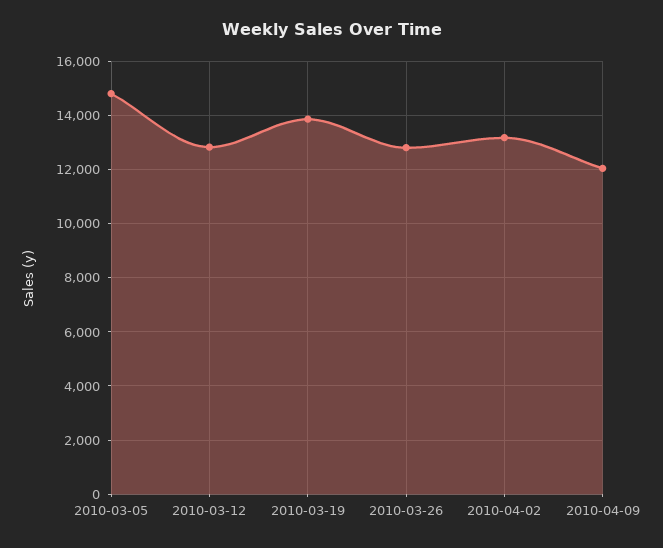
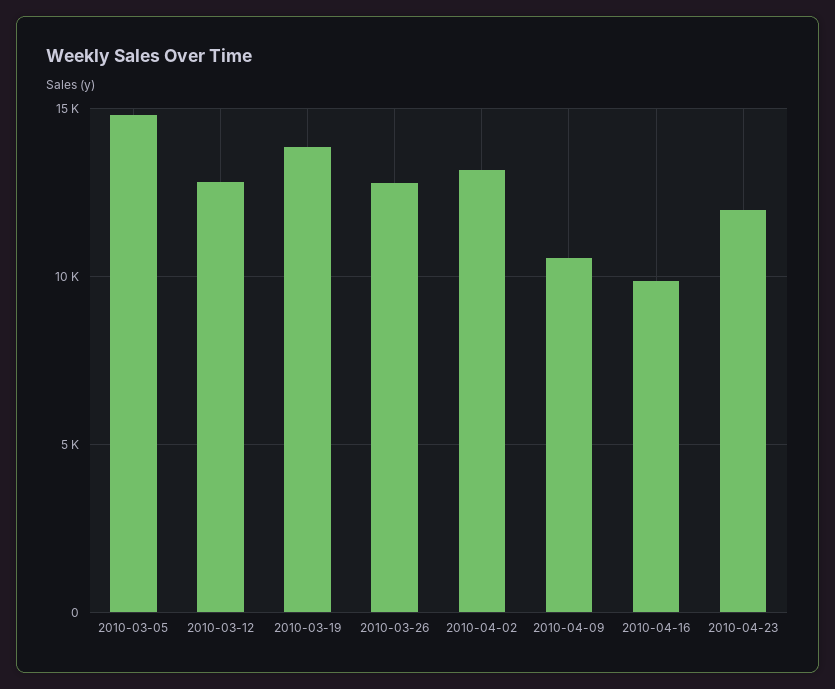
2010-04-09: 12000 -> 10500
2010-04-16: none -> 10000
2010-04-23: none -> 12000

